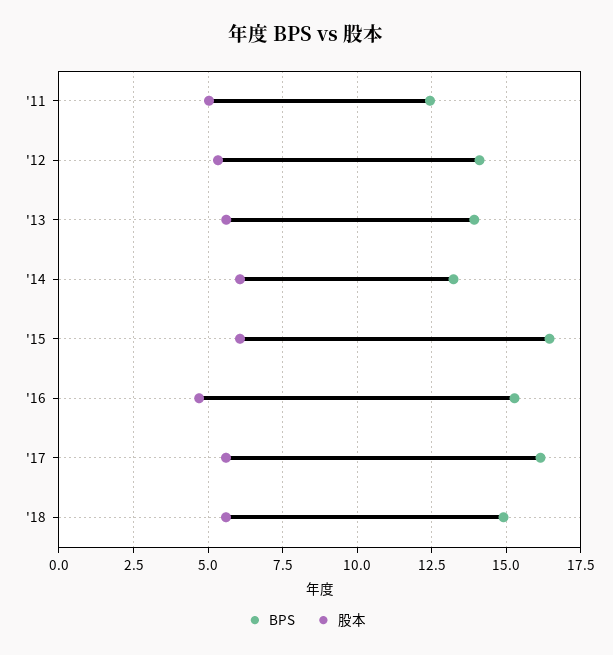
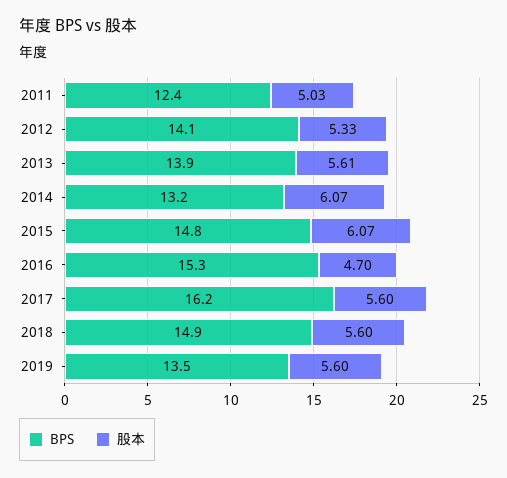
BPS, '15: 16.5 -> 14.8
BPS, 2019: none -> 13.5
股本, 2019: none -> 5.6

